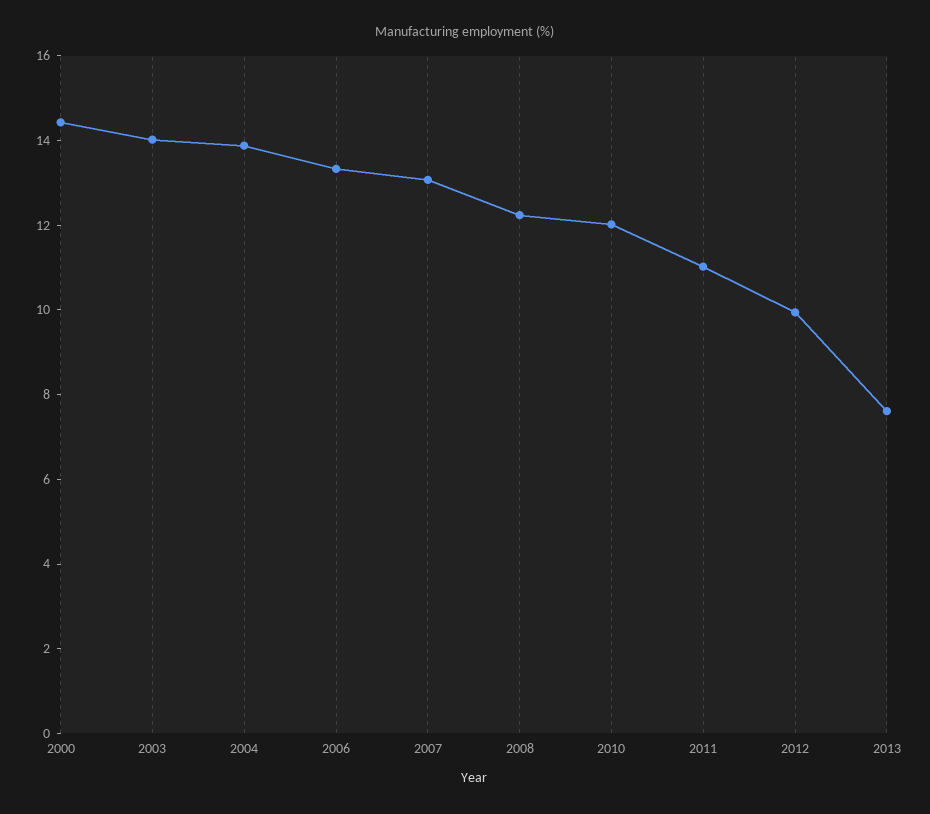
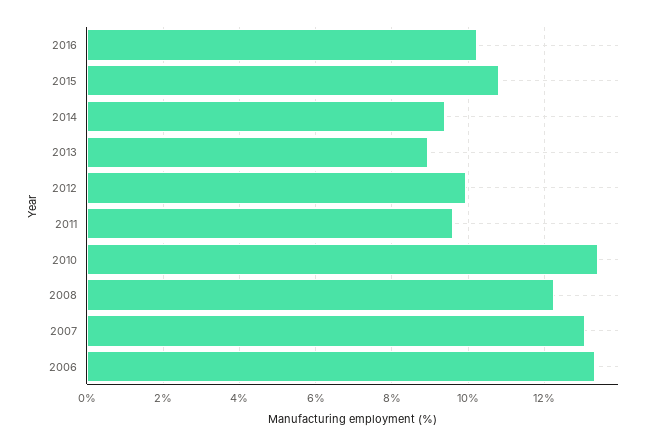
2000: 14.5 -> none
2003: 14 -> none
2004: 14 -> none
2010: 12 -> 13.4
2011: 11 -> 9.6
2013: 7.5 -> 9
2016: none -> 10.2
2015: none -> 10.8
2014: none -> 9.4

